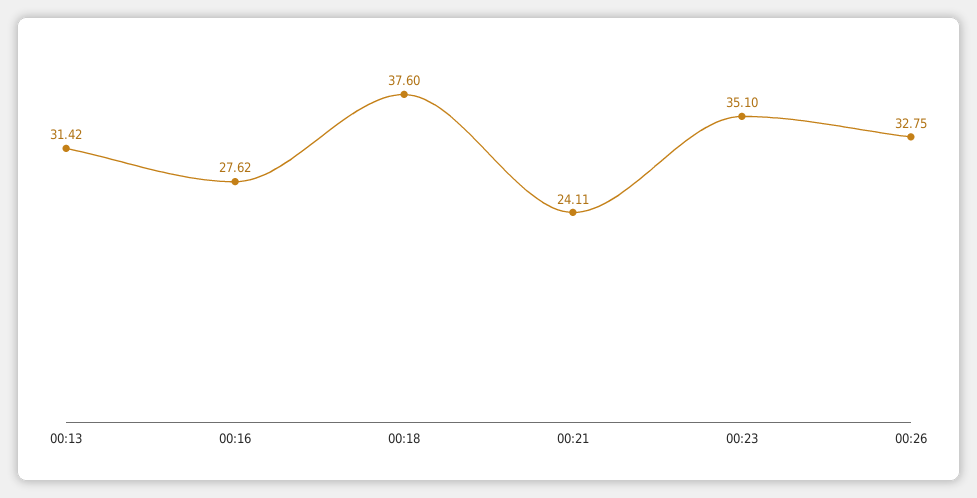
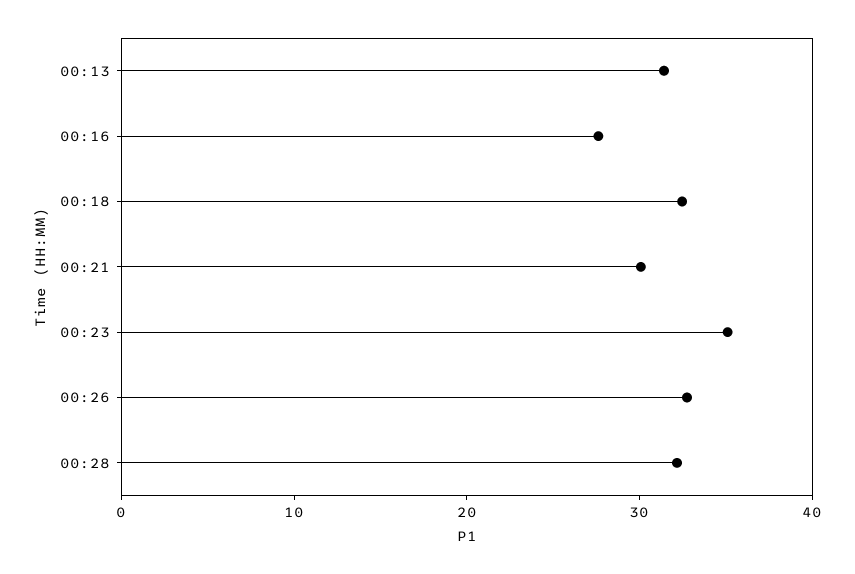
00:18: 37.6 -> 32
00:21: 24.11 -> 30
00:28: none -> 32

